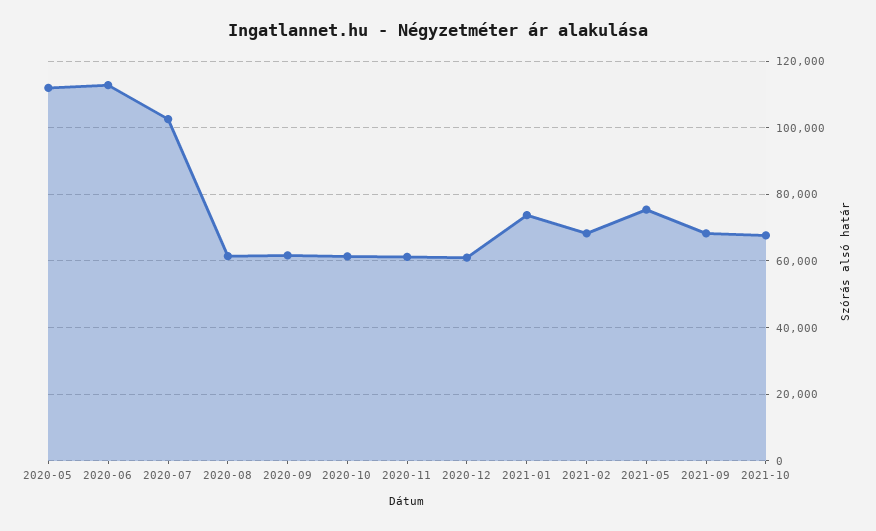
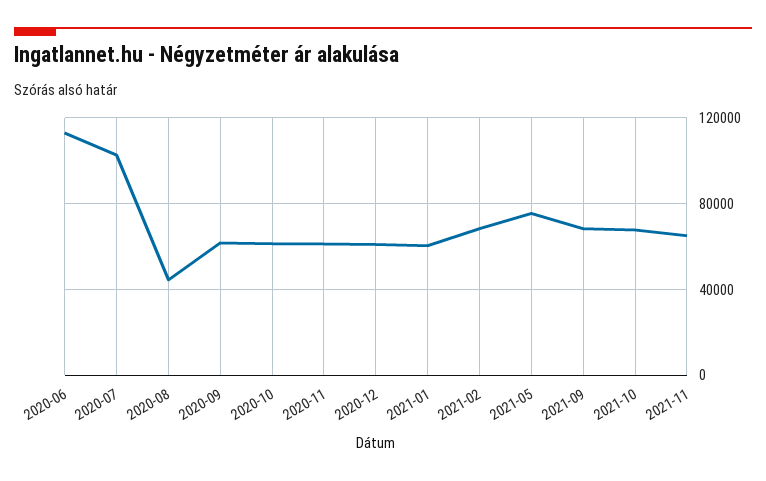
2020-05: 112000 -> none
2020-08: 62000 -> 45000
2021-01: 74000 -> 60000
2021-11: none -> 65000

